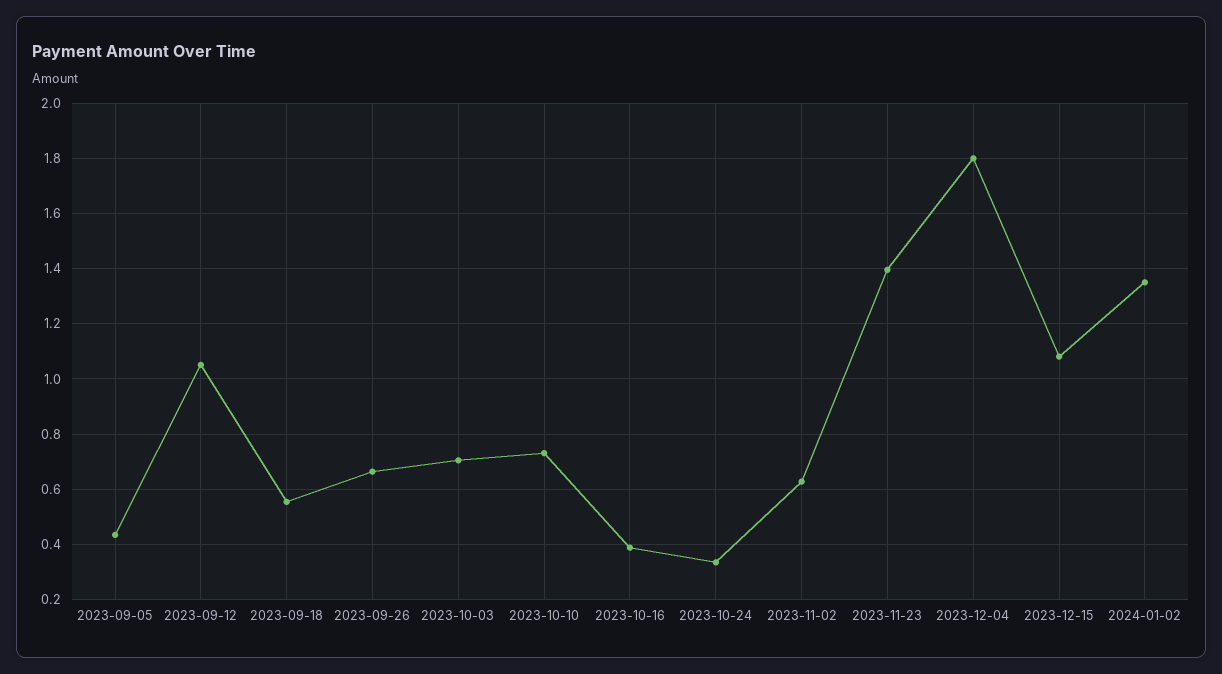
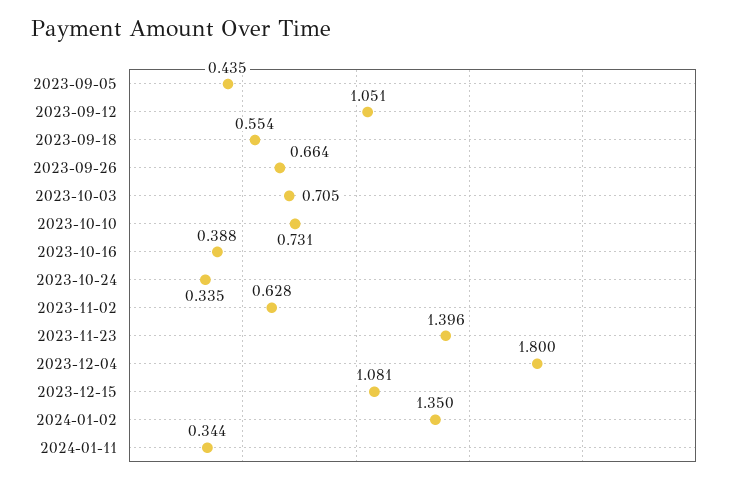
2024-01-11: none -> 0.344

